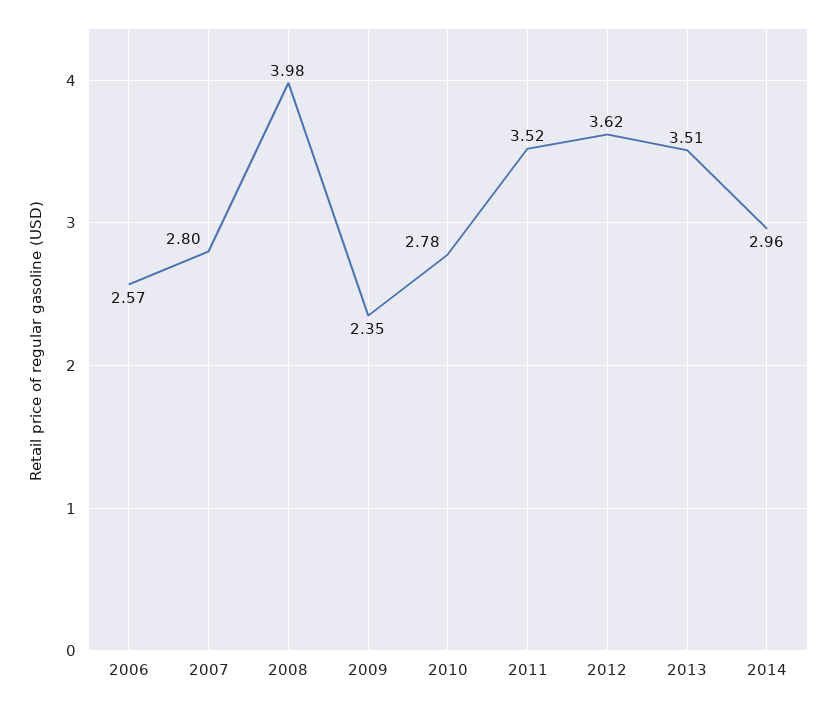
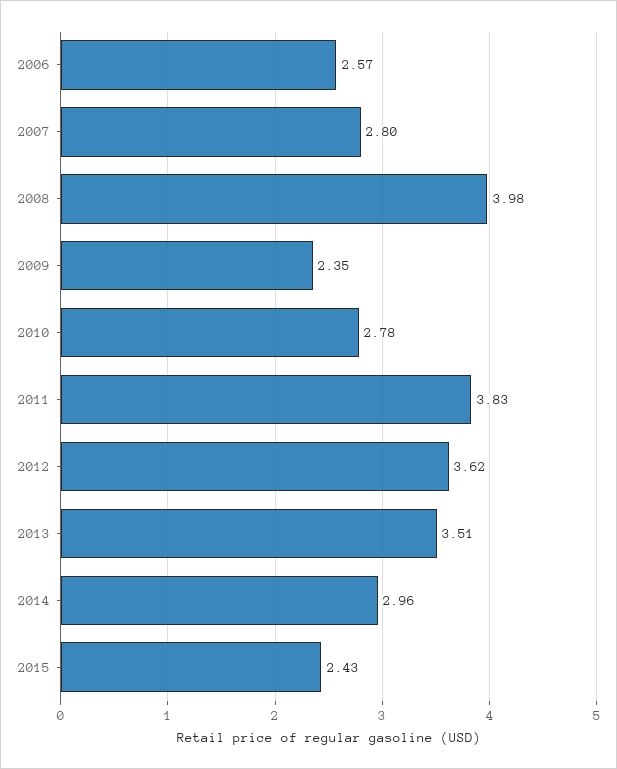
2011: 3.52 -> 3.83
2015: none -> 2.43

